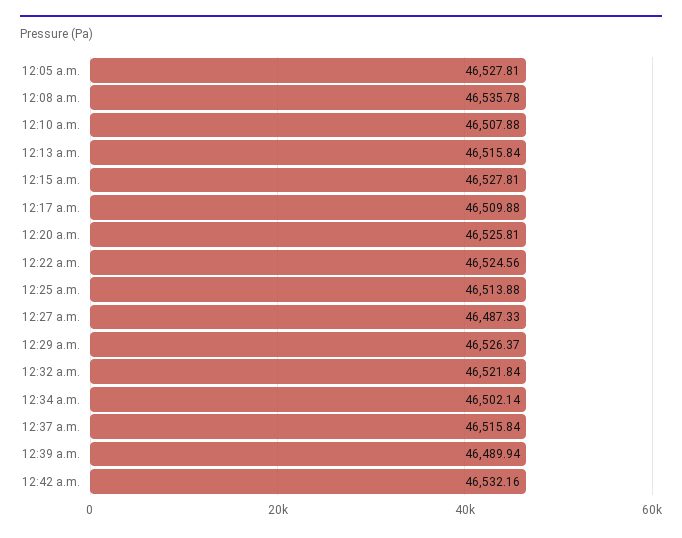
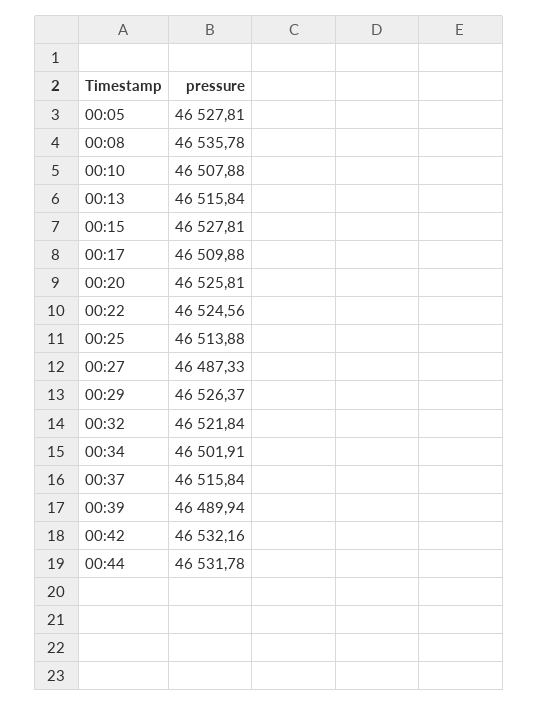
12:34 a.m.: 46502.14 -> 46501.91
00:44: none -> 46531.78

